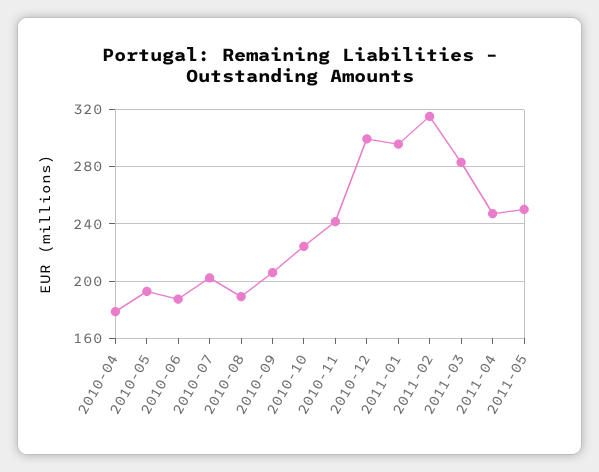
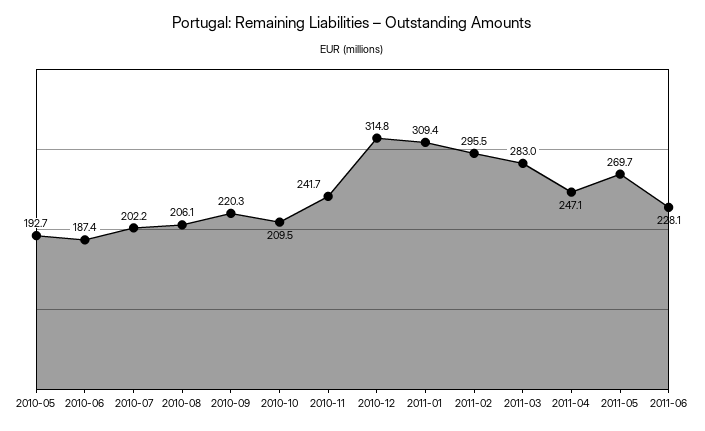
2010-04: 180 -> none
2010-08: 190 -> 206.1
2010-09: 205 -> 220.3
2010-10: 225 -> 209.5
2010-12: 300 -> 314.8
2011-01: 295 -> 309.4
2011-02: 315 -> 295.5
2011-05: 250 -> 269.7
2011-06: none -> 228.1

